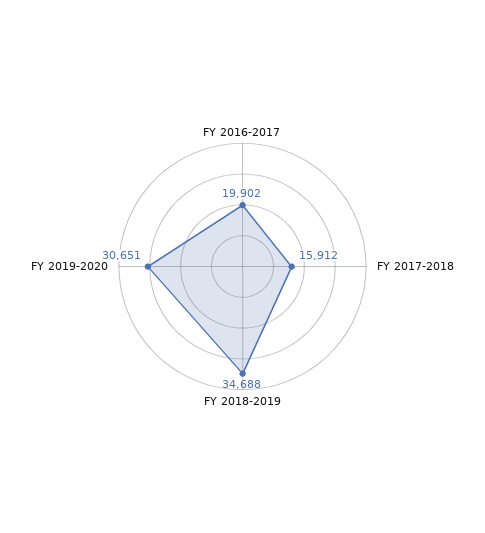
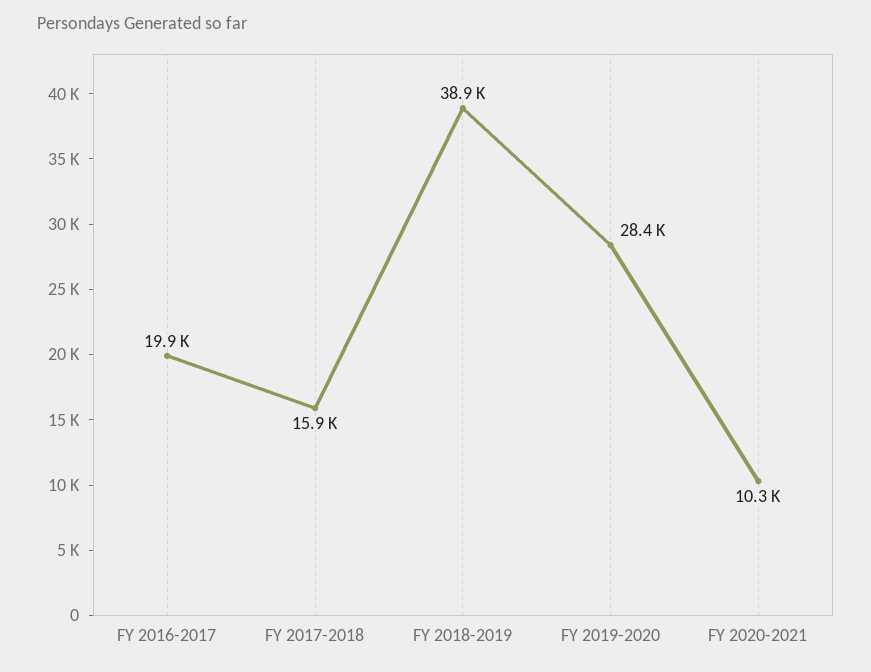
FY 2018-2019: 34688 -> 38900
FY 2019-2020: 30651 -> 28400
FY 2020-2021: none -> 10300

